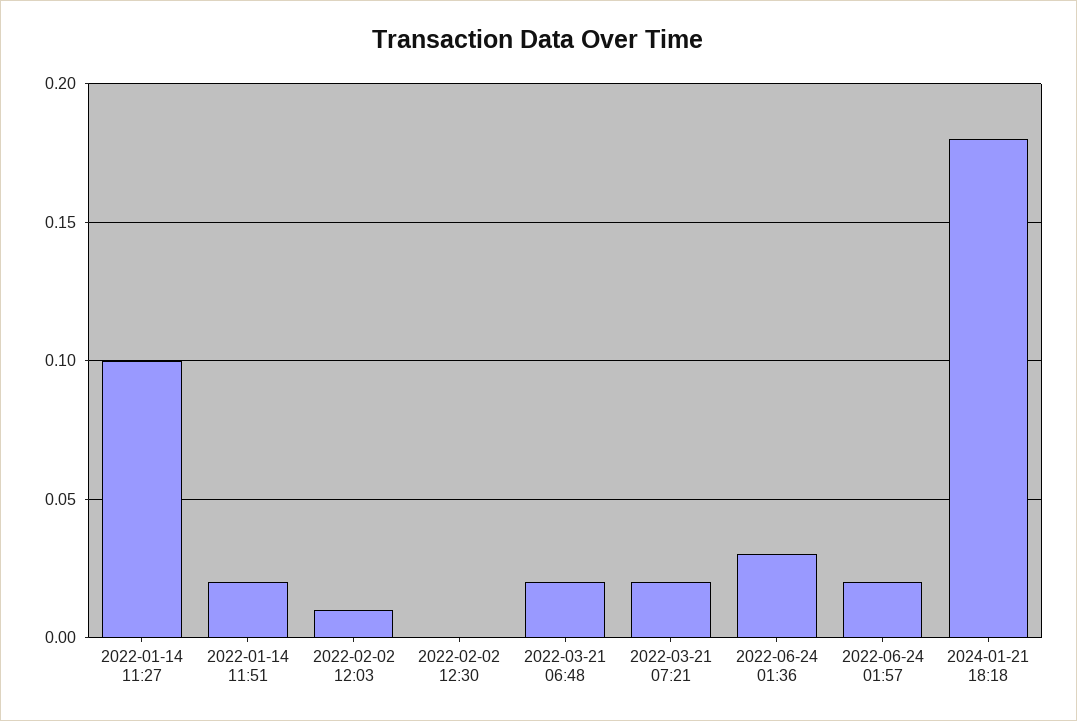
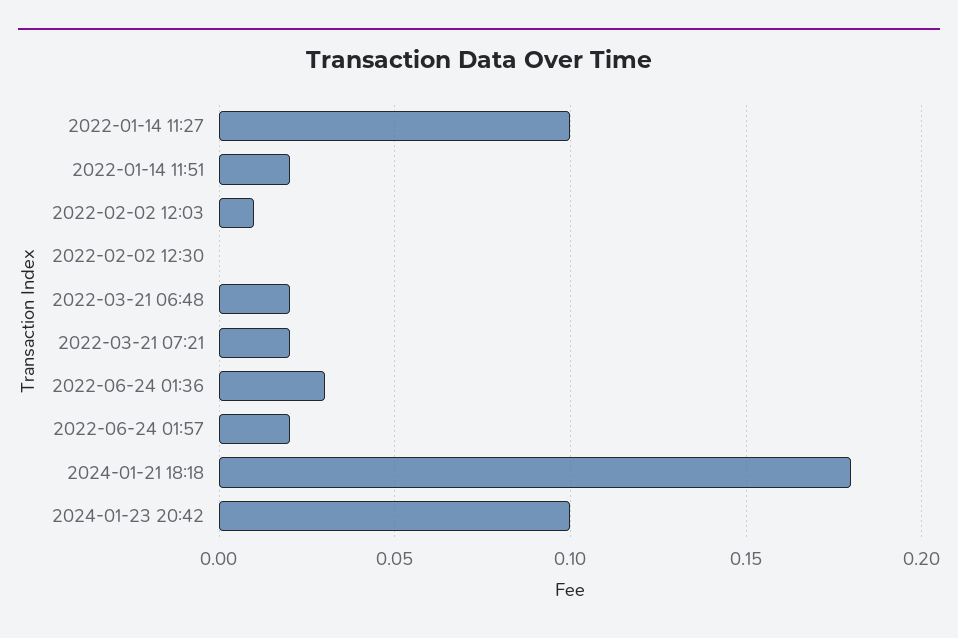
2024-01-23 20:42: none -> 0.1

